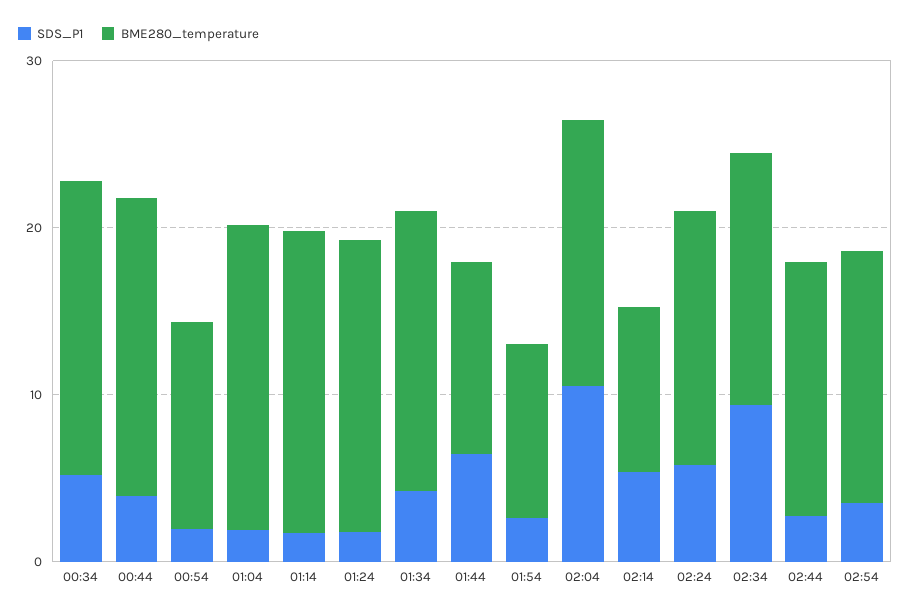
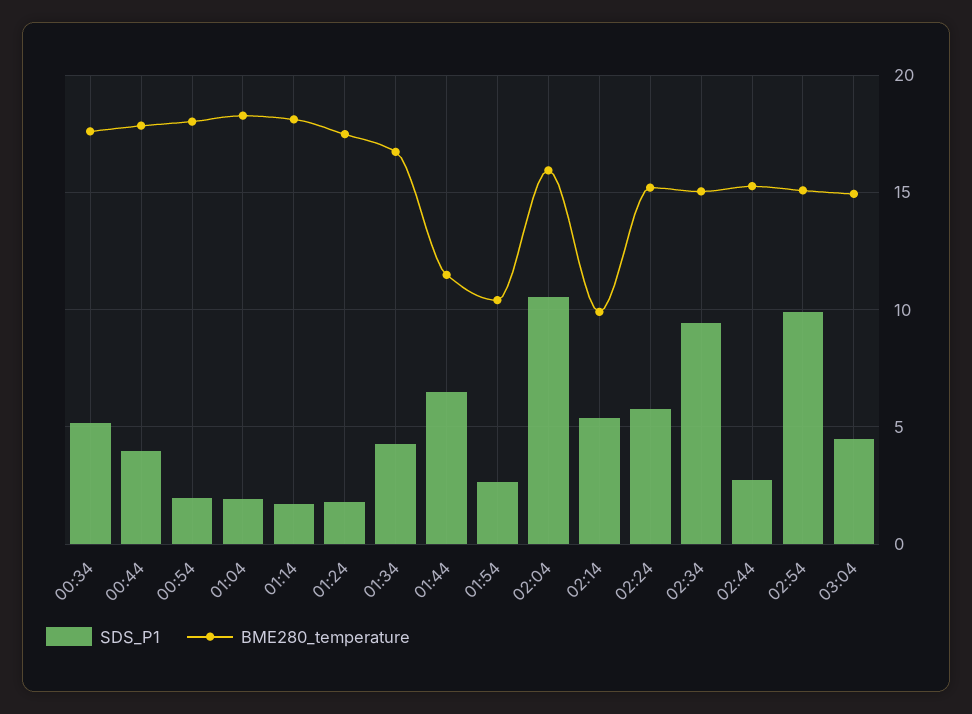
BME280_temperature, 00:54: 12 -> 18
SDS_P1, 02:54: 4 -> 10
SDS_P1, 03:04: none -> 4.5
BME280_temperature, 03:04: none -> 15

